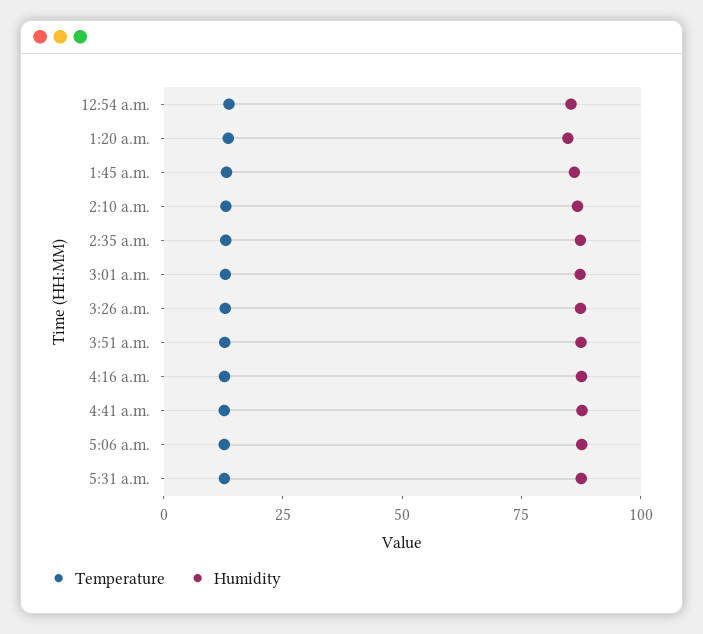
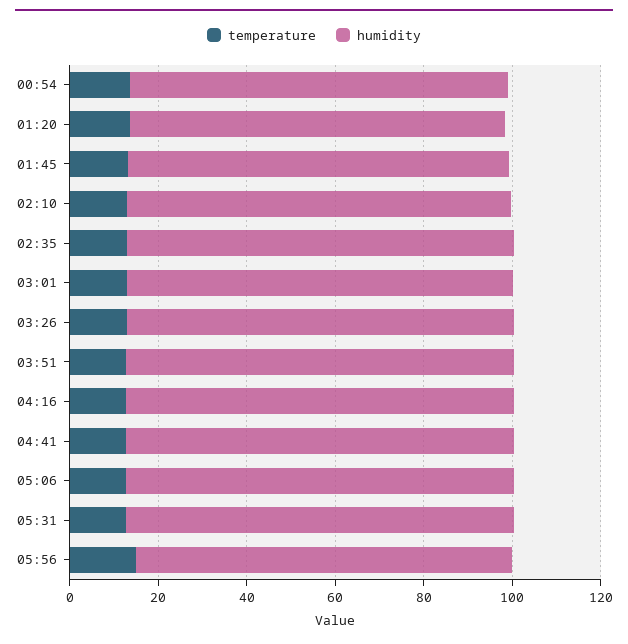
Temperature, 05:56: none -> 15
Humidity, 05:56: none -> 85

